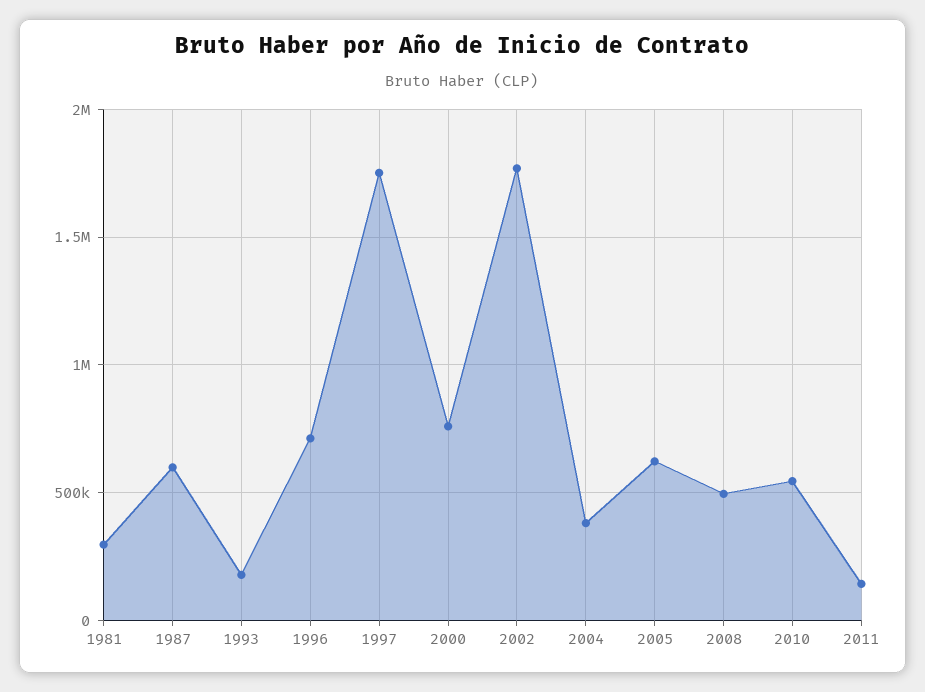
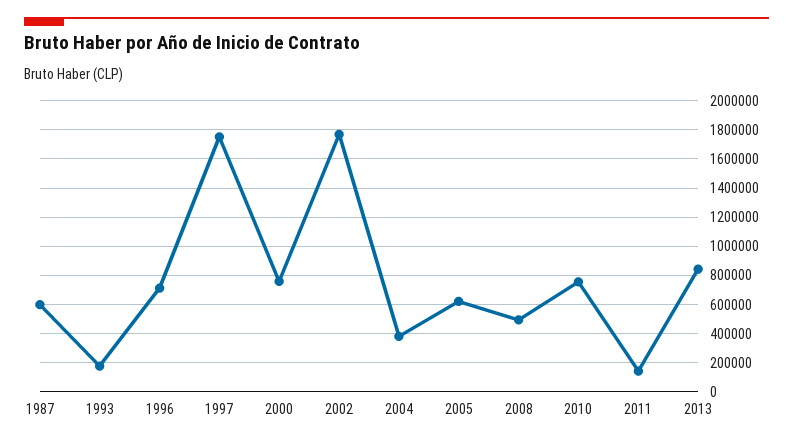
1981: 300000 -> none
2010: 550000 -> 750000
2013: none -> 850000

